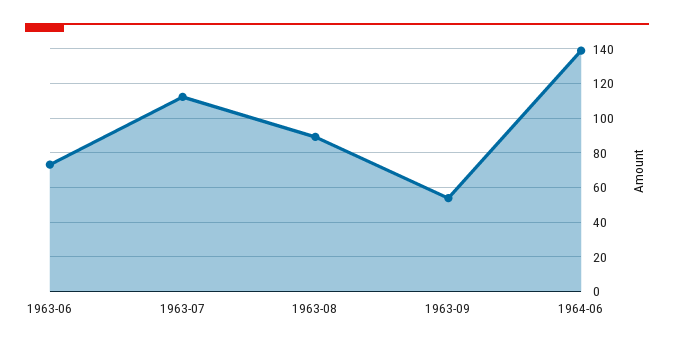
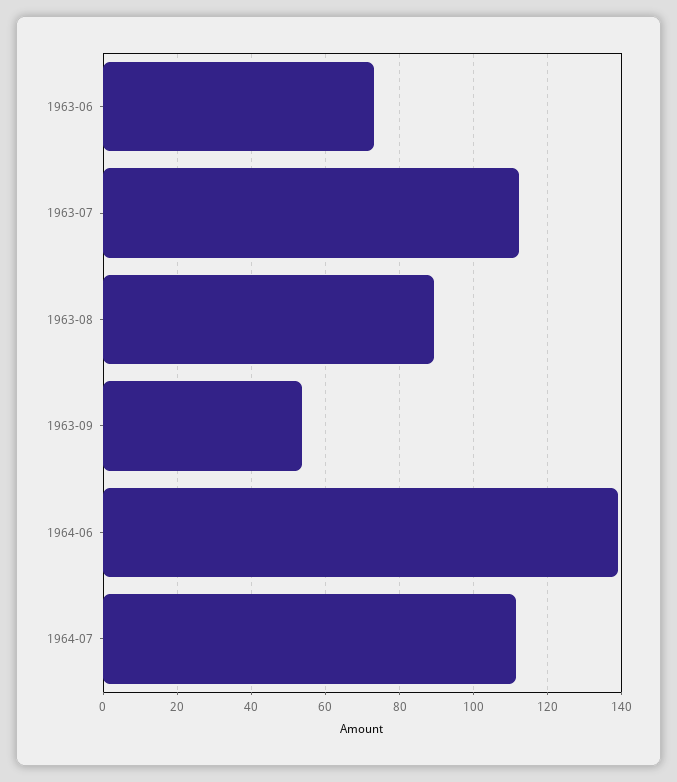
1964-07: none -> 112

